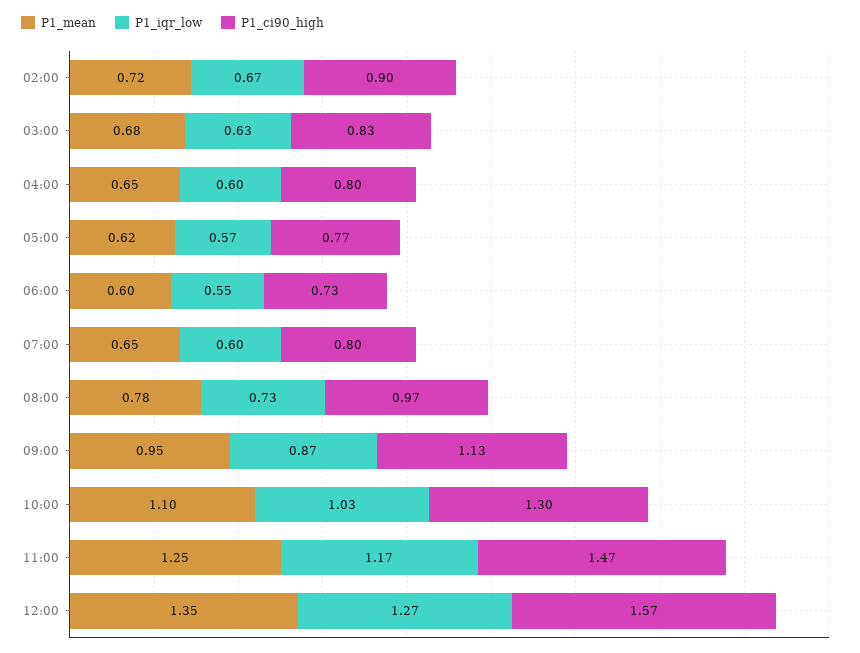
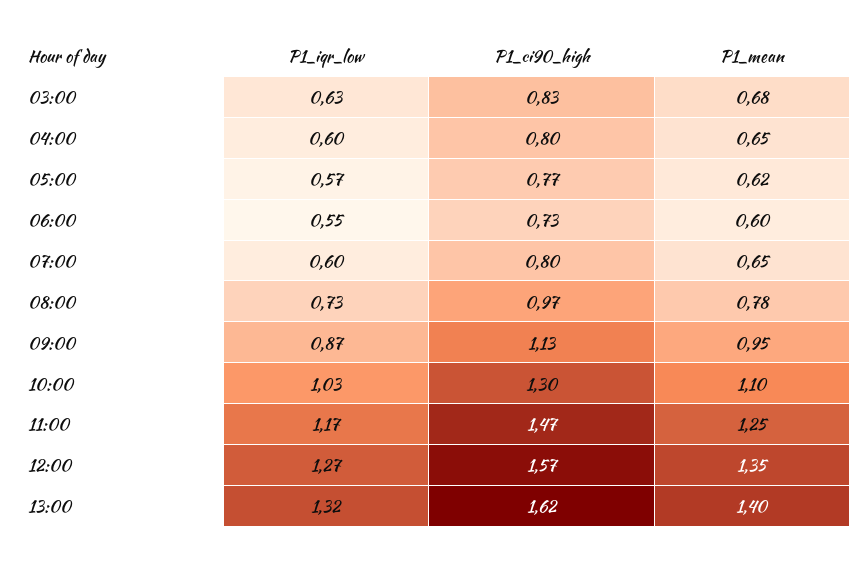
P1_mean, 02:00: 0.72 -> none
P1_iqr_low, 02:00: 0.67 -> none
P1_ci90_high, 02:00: 0.9 -> none
P1_iqr_low, 13:00: none -> 1.32
P1_ci90_high, 13:00: none -> 1.62
P1_mean, 13:00: none -> 1.4

